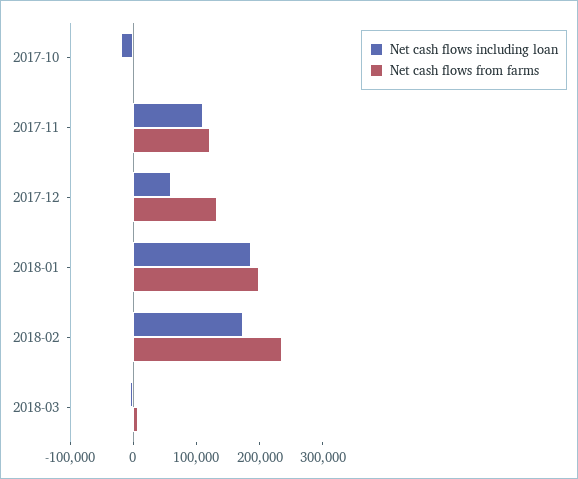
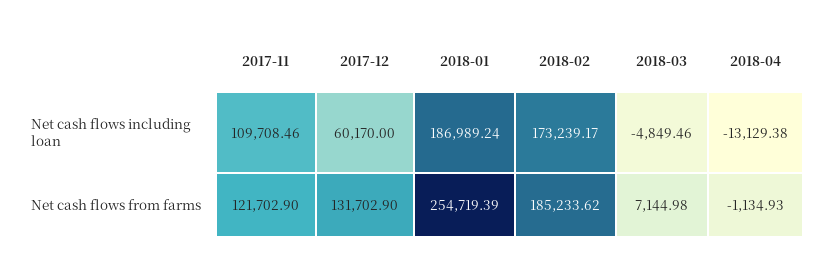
Net cash flows including loan, 2017-10: -20000 -> none
Net cash flows from farms, 2017-10: 0 -> none
Net cash flows from farms, 2018-01: 200000 -> 254719.39
Net cash flows from farms, 2018-02: 240000 -> 185233.62
Net cash flows including loan, 2018-04: none -> -13129.38
Net cash flows from farms, 2018-04: none -> -1134.93

